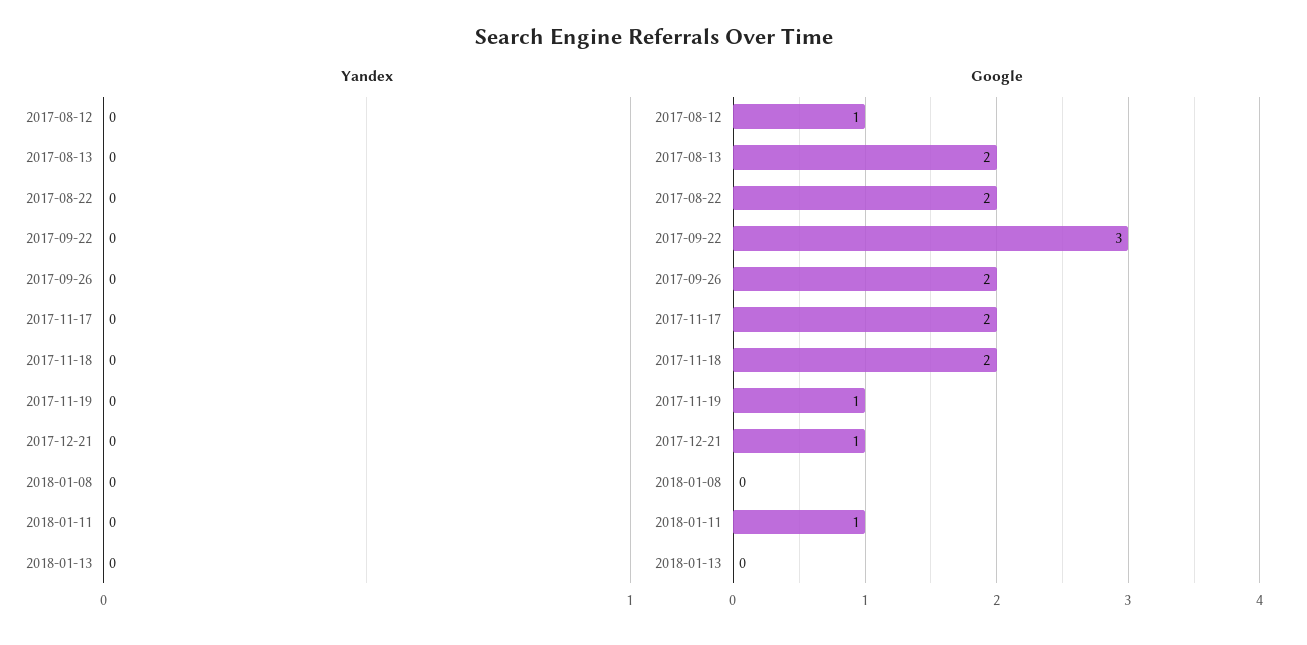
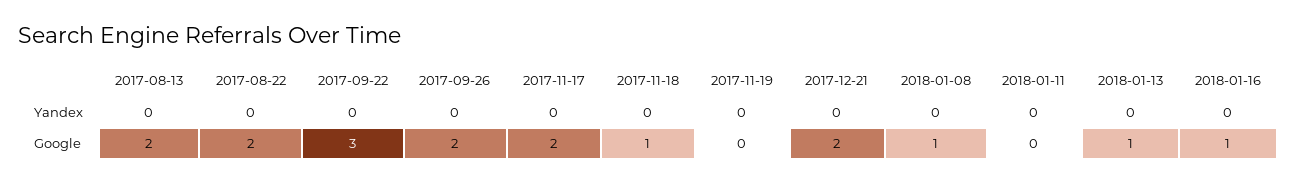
Yandex, 2017-08-12: 0 -> none
Google, 2017-08-12: 1 -> none
Google, 2017-11-18: 2 -> 1
Google, 2017-11-19: 1 -> 0
Google, 2017-12-21: 1 -> 2
Google, 2018-01-08: 0 -> 1
Google, 2018-01-11: 1 -> 0
Google, 2018-01-13: 0 -> 1
Yandex, 2018-01-16: none -> 0
Google, 2018-01-16: none -> 1

